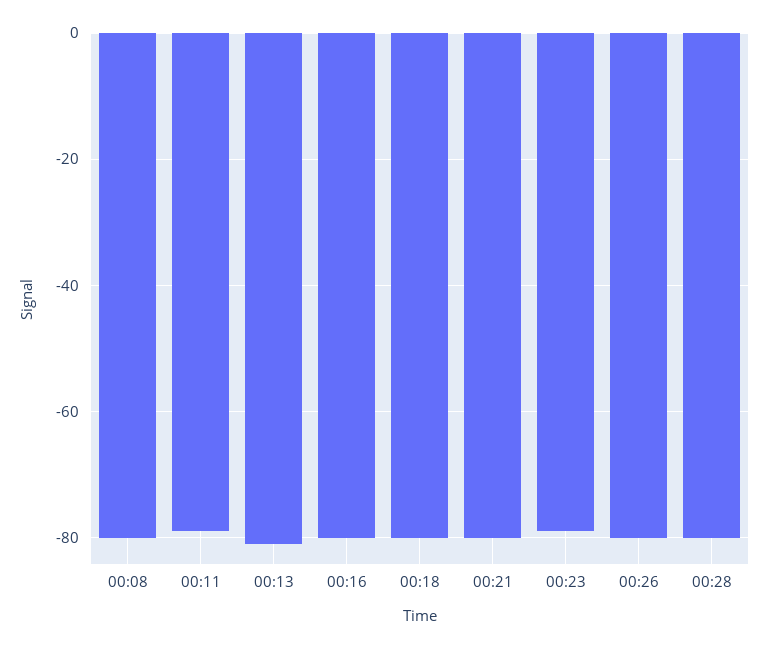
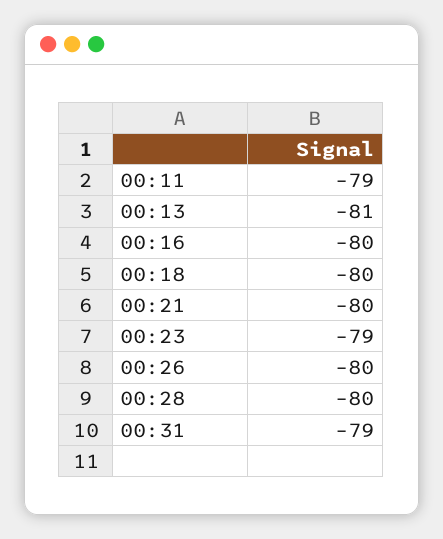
00:08: -80 -> none
00:31: none -> -79

